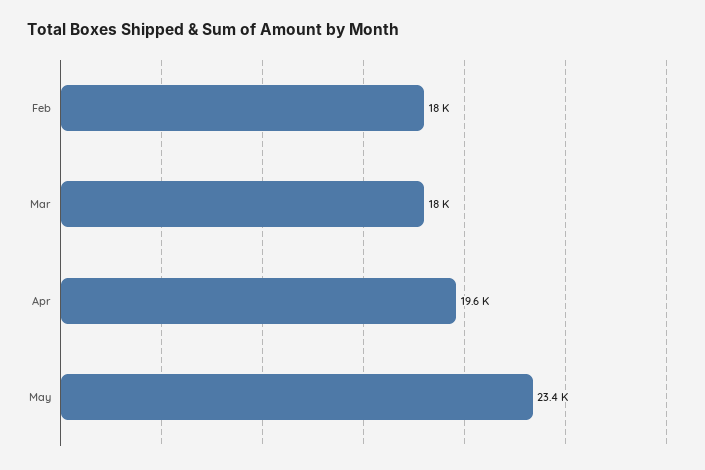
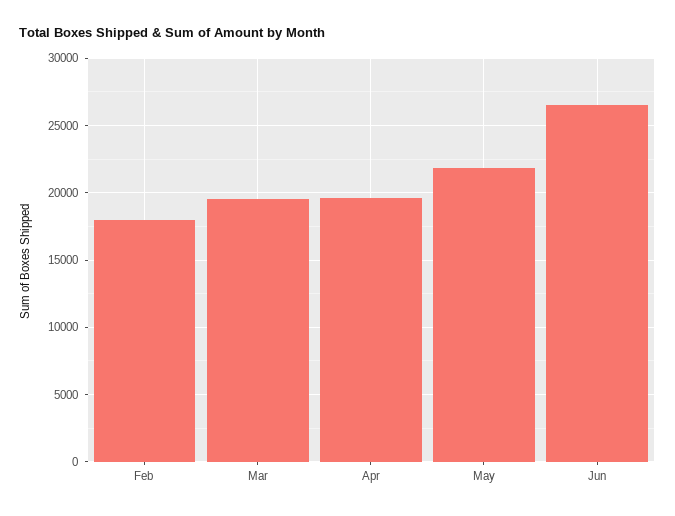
Mar: 18000 -> 19500
May: 23400 -> 22000
Jun: none -> 26500

